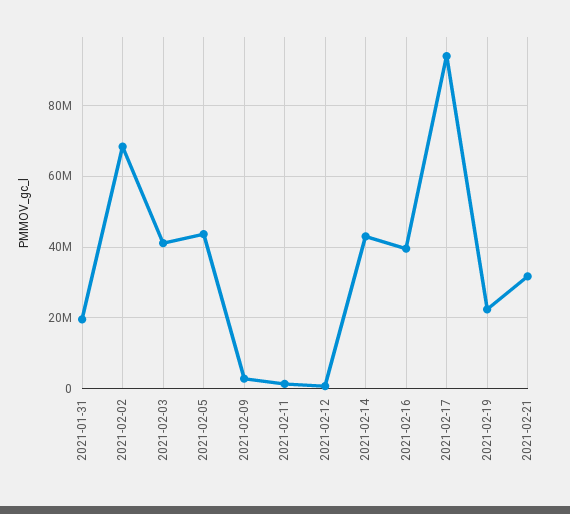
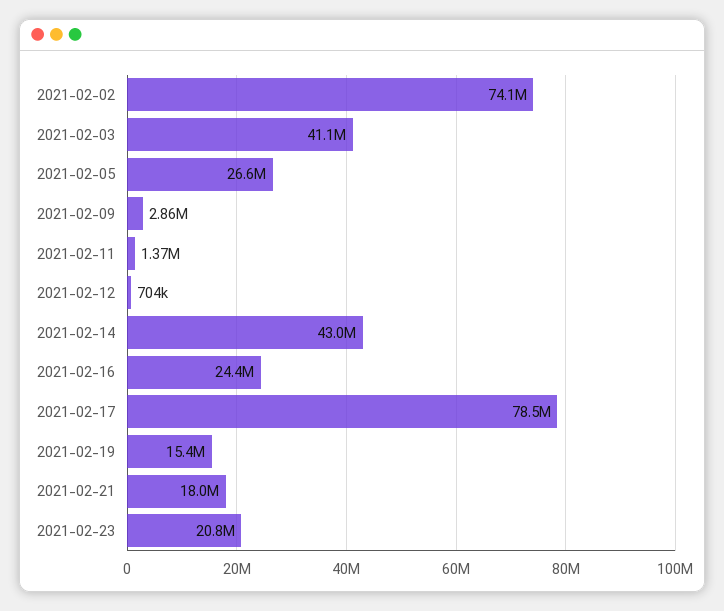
2021-01-31: 20000000 -> none
2021-02-02: 68000000 -> 74100000
2021-02-05: 44000000 -> 26600000
2021-02-16: 40000000 -> 24400000
2021-02-17: 94000000 -> 78500000
2021-02-19: 22000000 -> 15400000
2021-02-21: 32000000 -> 18000000
2021-02-23: none -> 20800000

